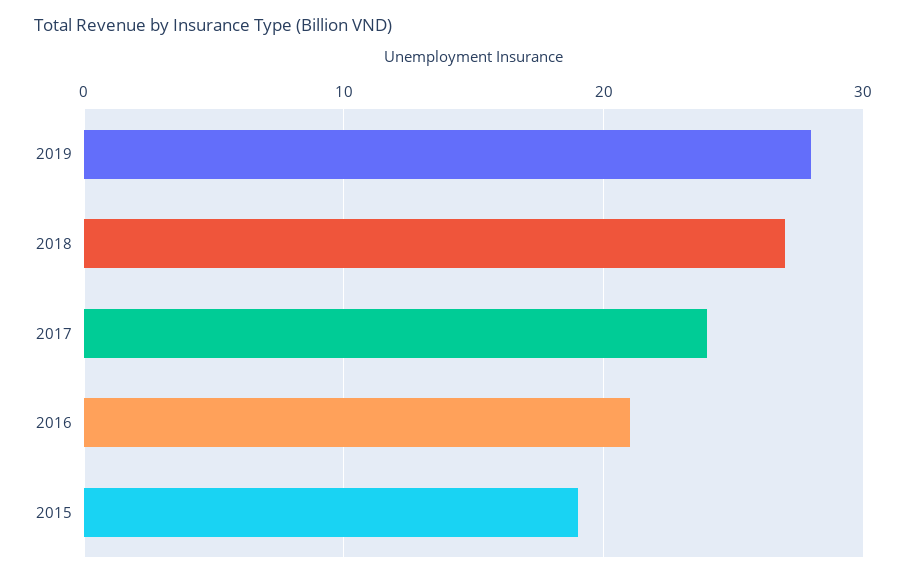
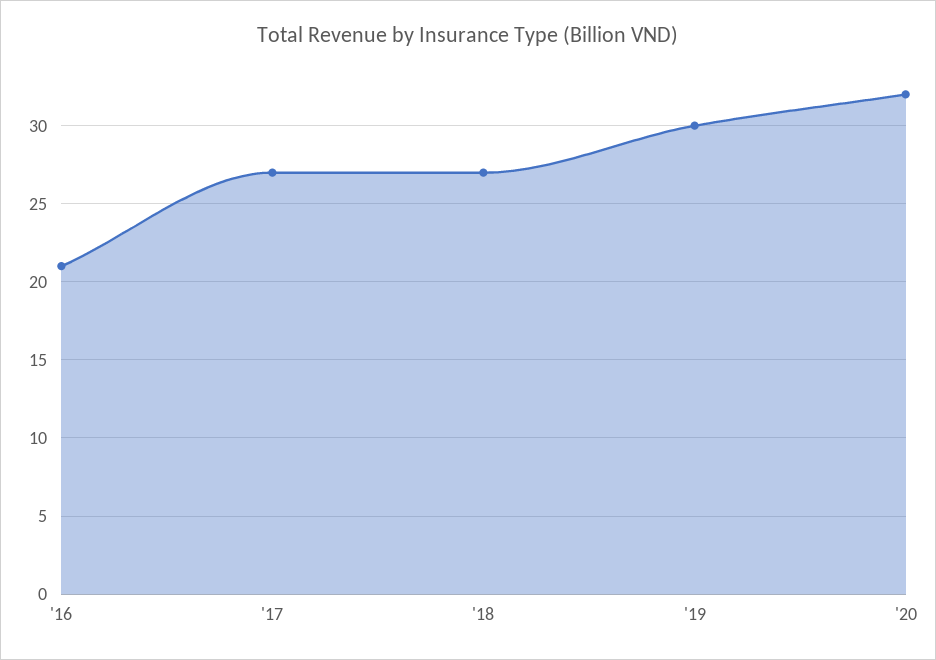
2019: 28 -> 30
2017: 24 -> 27
2015: 19 -> none
'20: none -> 32

